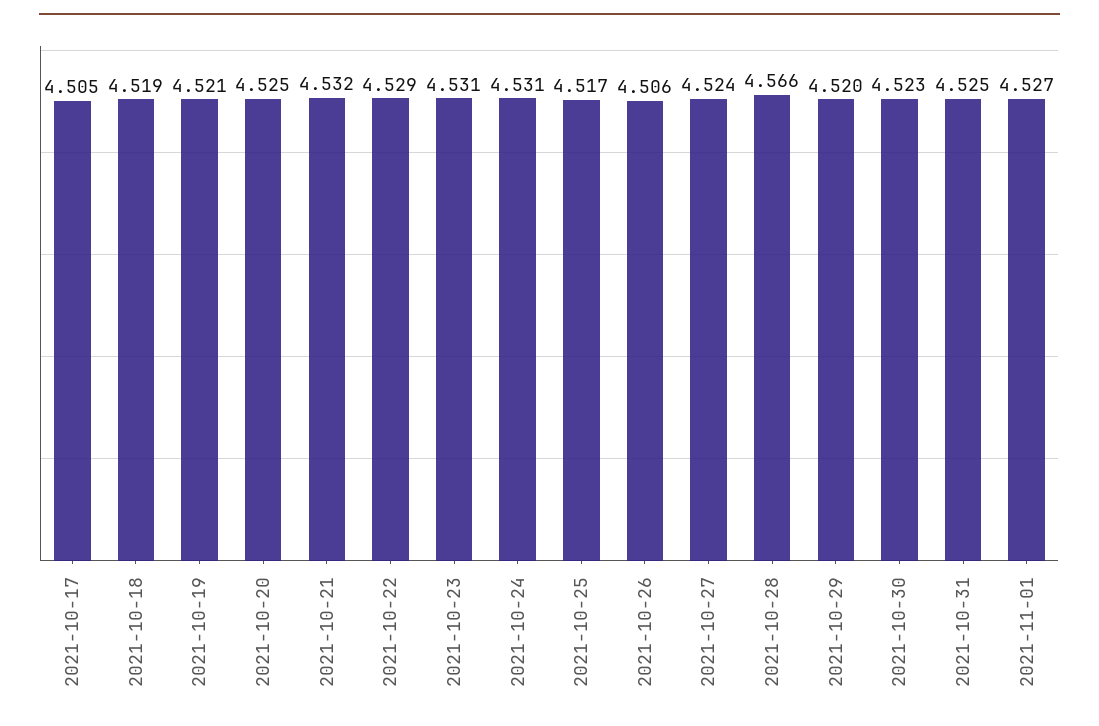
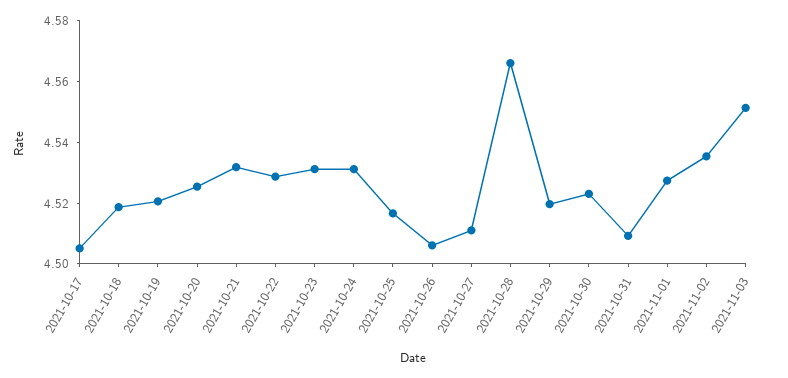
2021-10-27: 4.524 -> 4.51
2021-10-31: 4.525 -> 4.51
2021-11-02: none -> 4.535
2021-11-03: none -> 4.55

